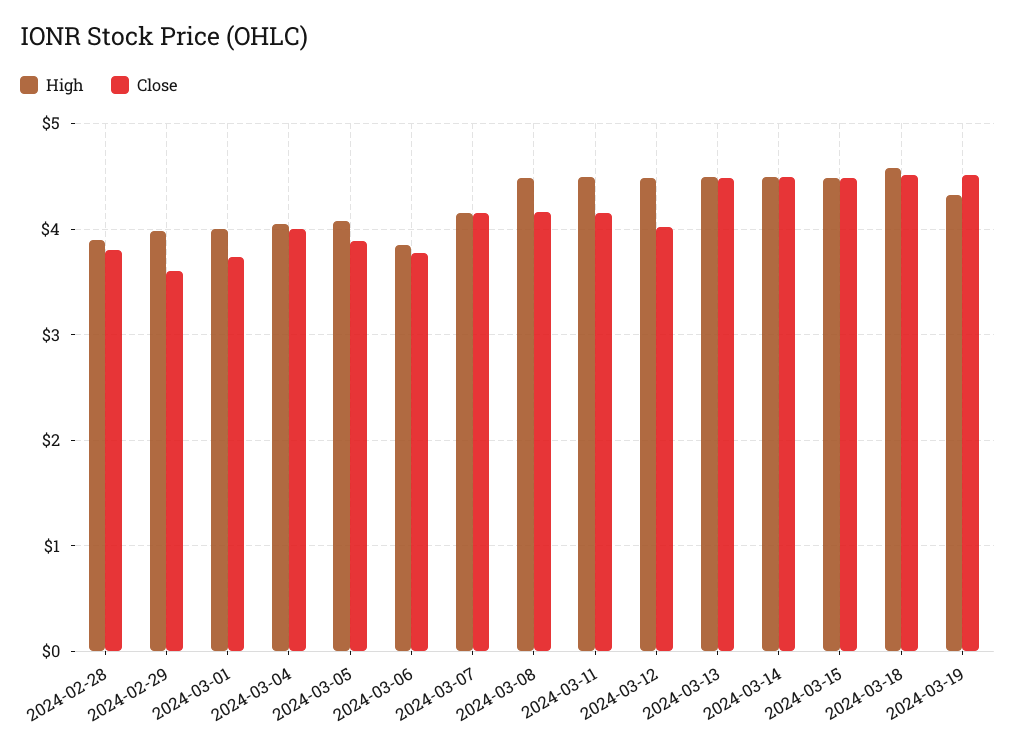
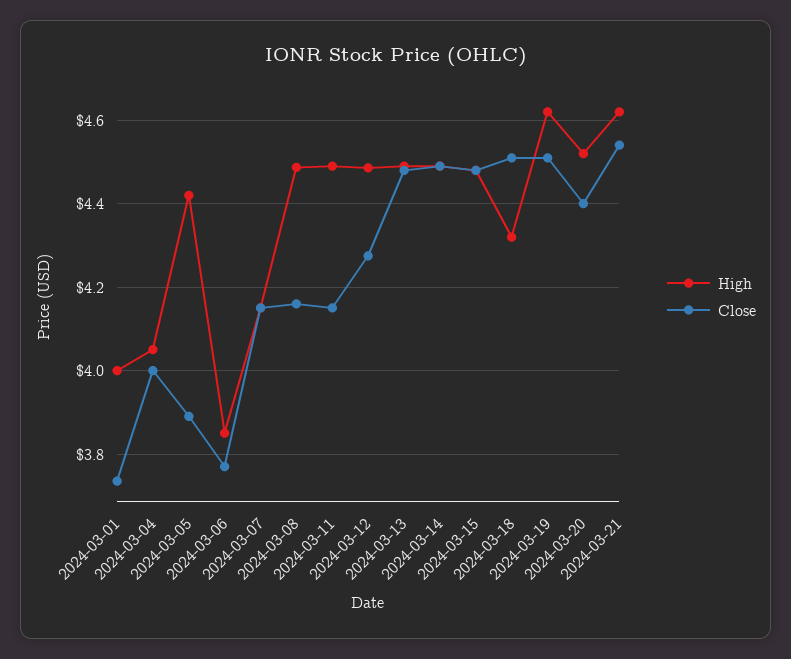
High, 2024-02-28: 3.9 -> none
Close, 2024-02-28: 3.8 -> none
High, 2024-02-29: 4 -> none
Close, 2024-02-29: 3.6 -> none
High, 2024-03-05: 4.1 -> 4.42
Close, 2024-03-12: 4 -> 4.28
High, 2024-03-18: 4.6 -> 4.32
High, 2024-03-19: 4.3 -> 4.62
High, 2024-03-20: none -> 4.52
Close, 2024-03-20: none -> 4.4
High, 2024-03-21: none -> 4.62
Close, 2024-03-21: none -> 4.54

